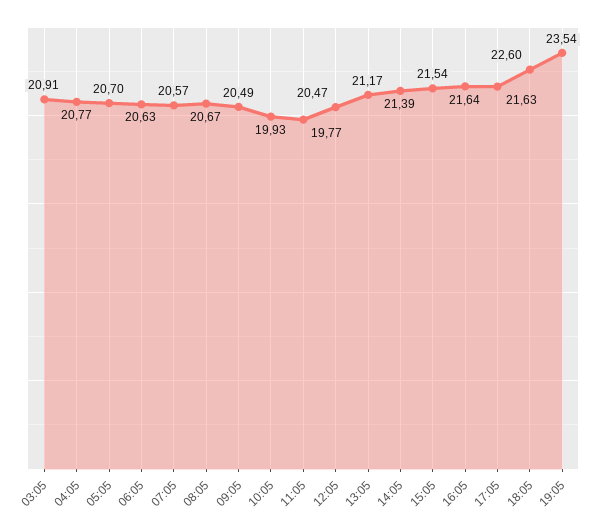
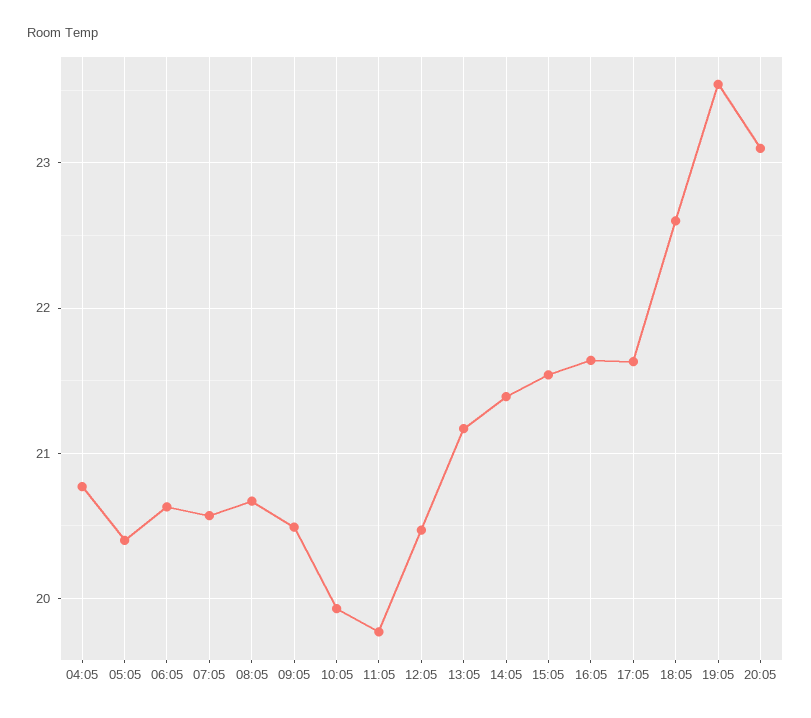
03:05: 20.91 -> none
05:05: 20.7 -> 20.4
20:05: none -> 23.1

